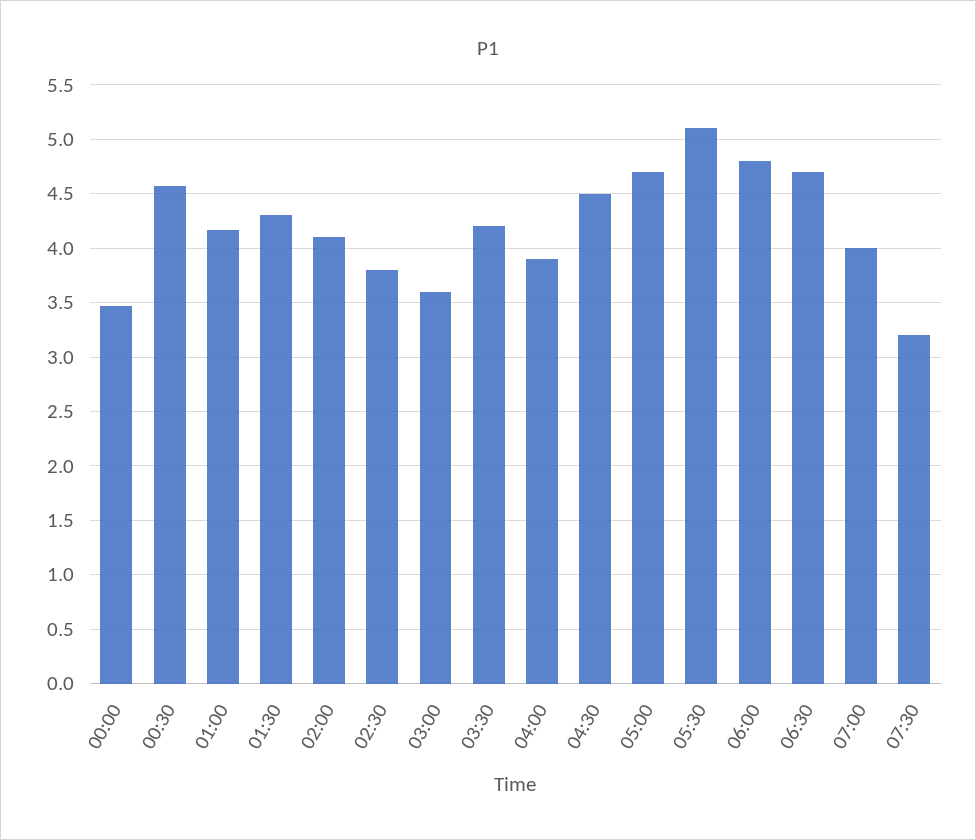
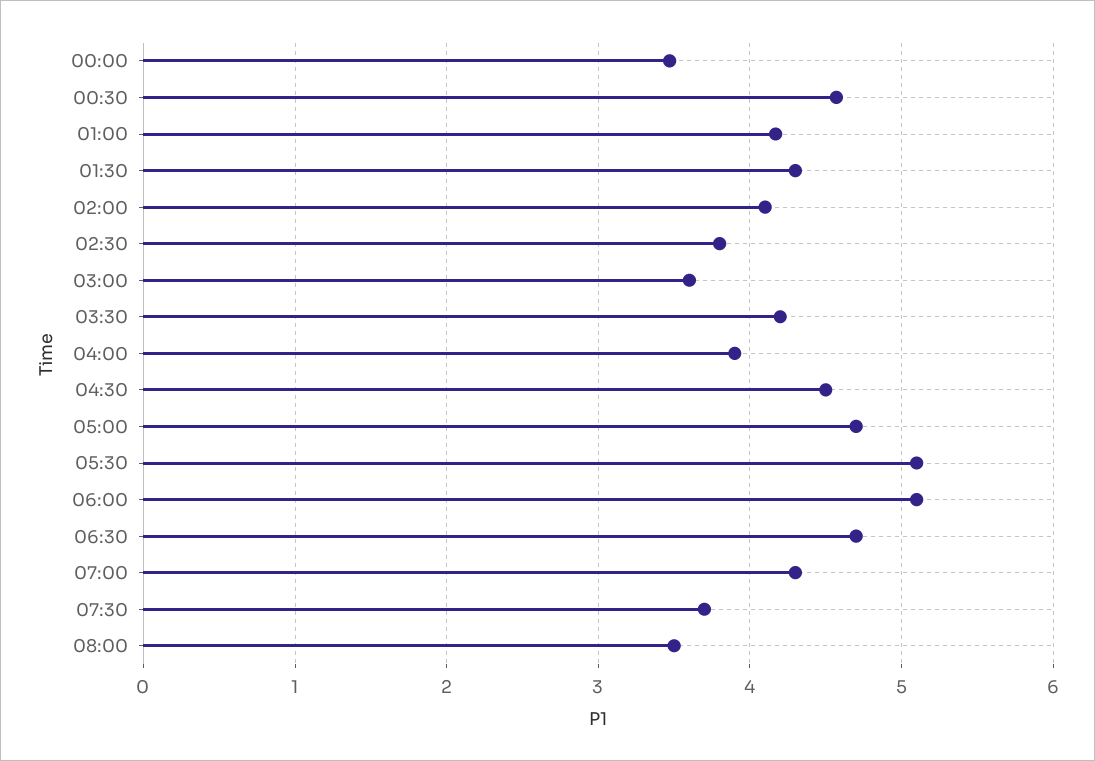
06:00: 4.8 -> 5.1
07:00: 4 -> 4.3
07:30: 3.2 -> 3.7
08:00: none -> 3.5

